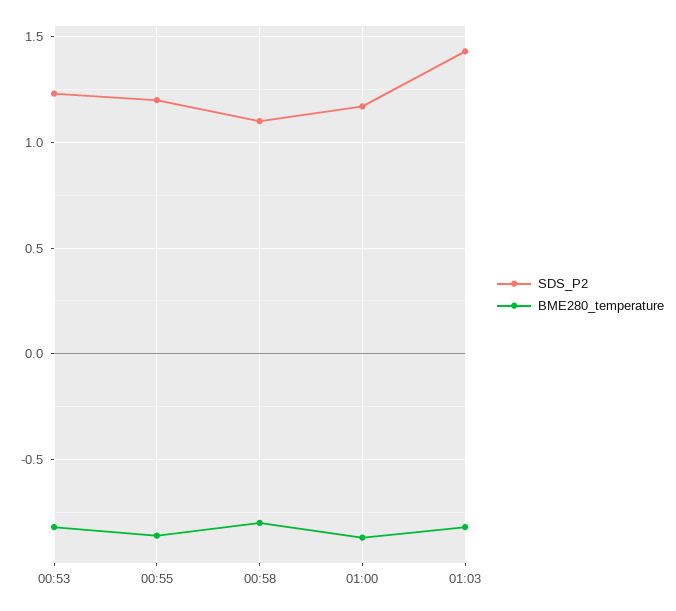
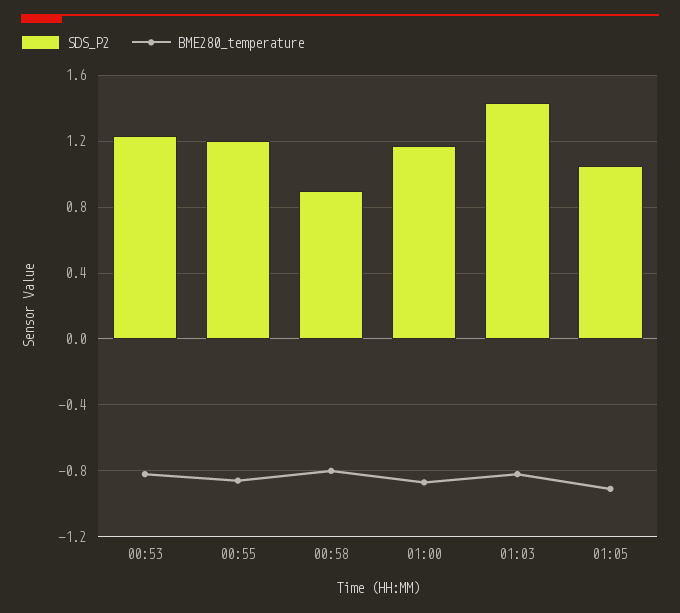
SDS_P2, 00:58: 1.1 -> 0.9
SDS_P2, 01:05: none -> 1.05
BME280_temperature, 01:05: none -> -0.9

